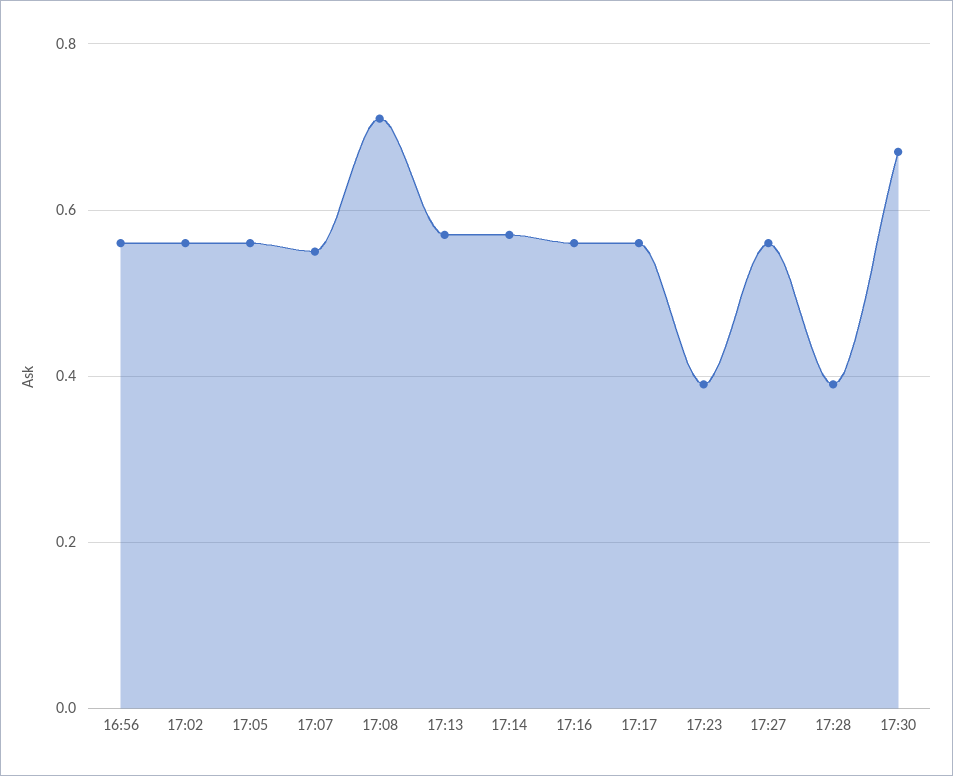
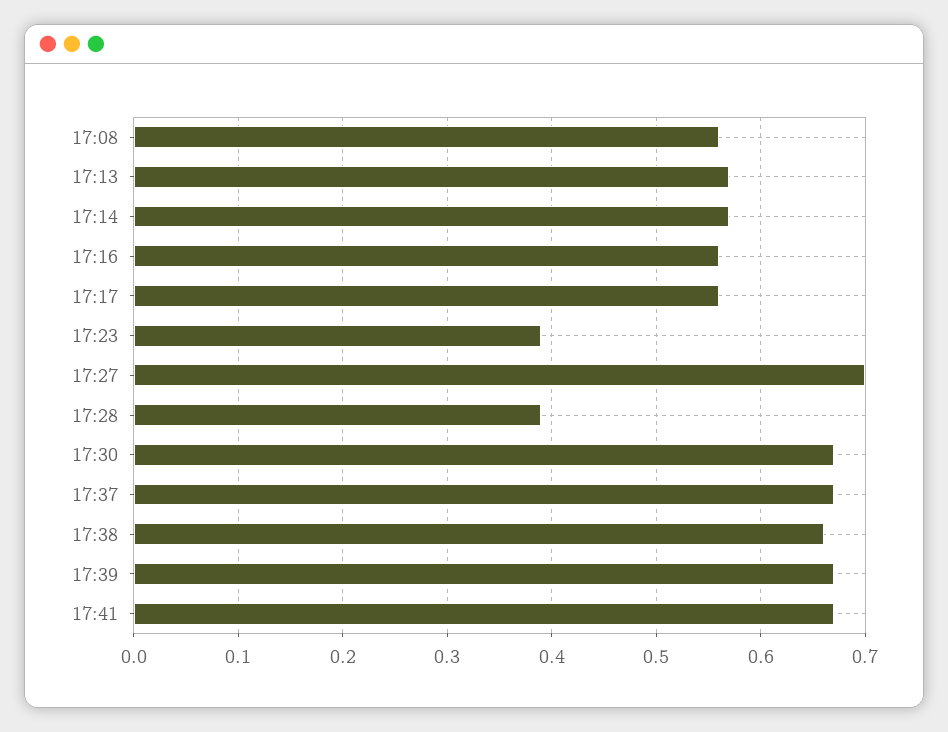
16:56: 0.55 -> none
17:02: 0.55 -> none
17:05: 0.55 -> none
17:07: 0.55 -> none
17:08: 0.7 -> 0.56
17:27: 0.55 -> 0.7
17:37: none -> 0.67
17:38: none -> 0.66
17:39: none -> 0.67
17:41: none -> 0.67

